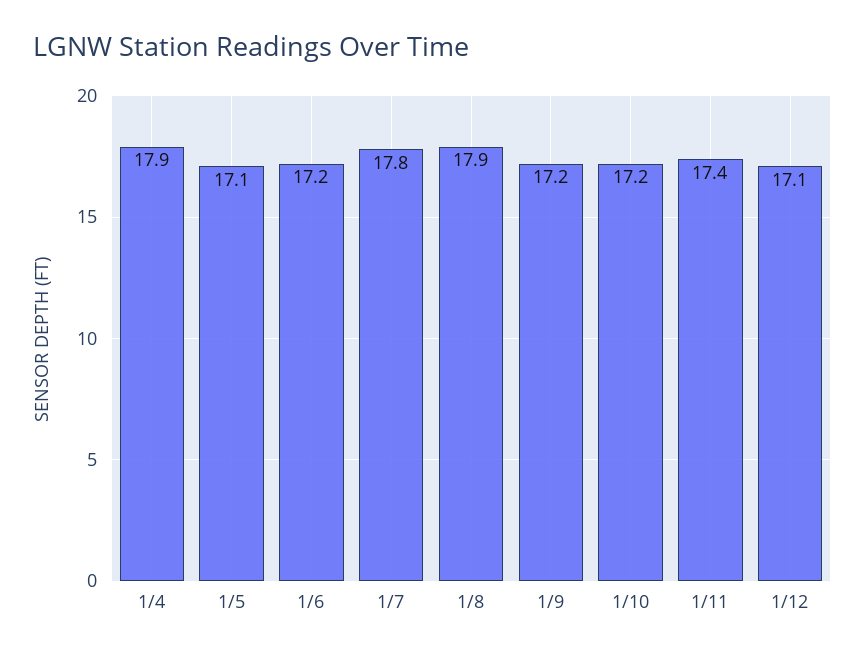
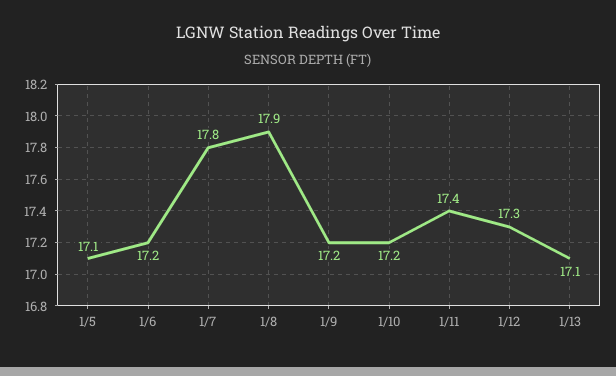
1/4: 17.9 -> none
1/12: 17.1 -> 17.3
1/13: none -> 17.1

